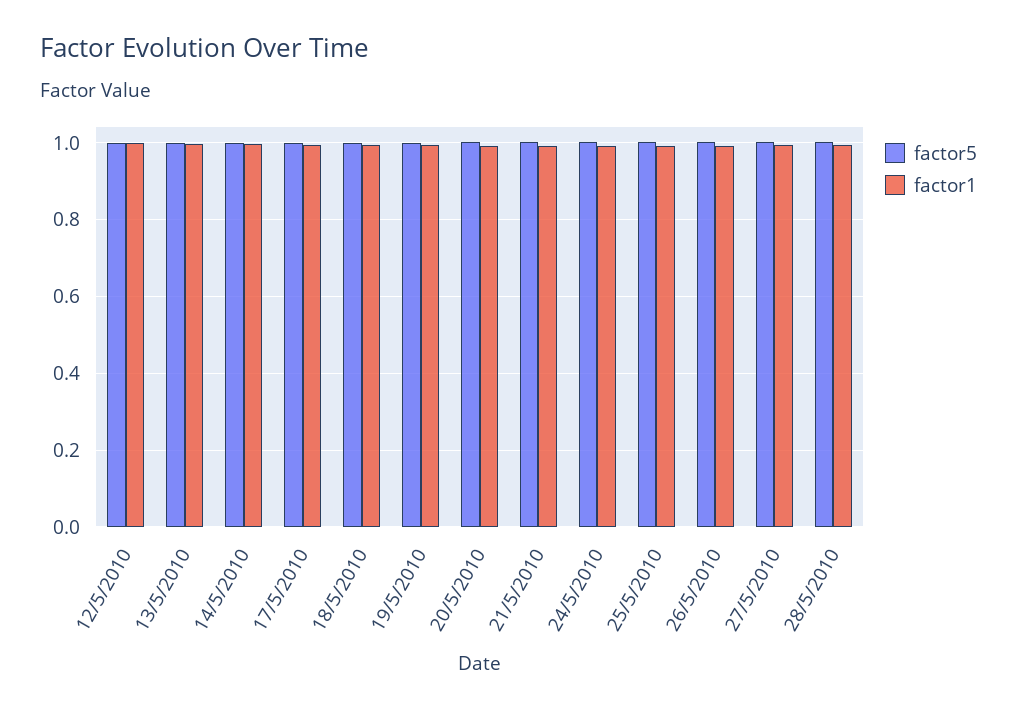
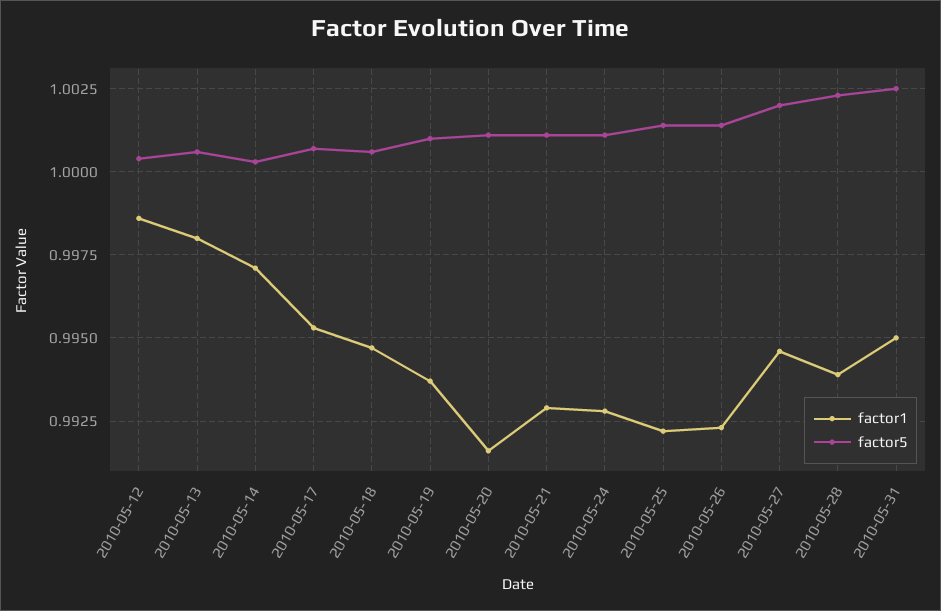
factor1, 2010-05-31: none -> 0.995
factor5, 2010-05-31: none -> 1.0025

